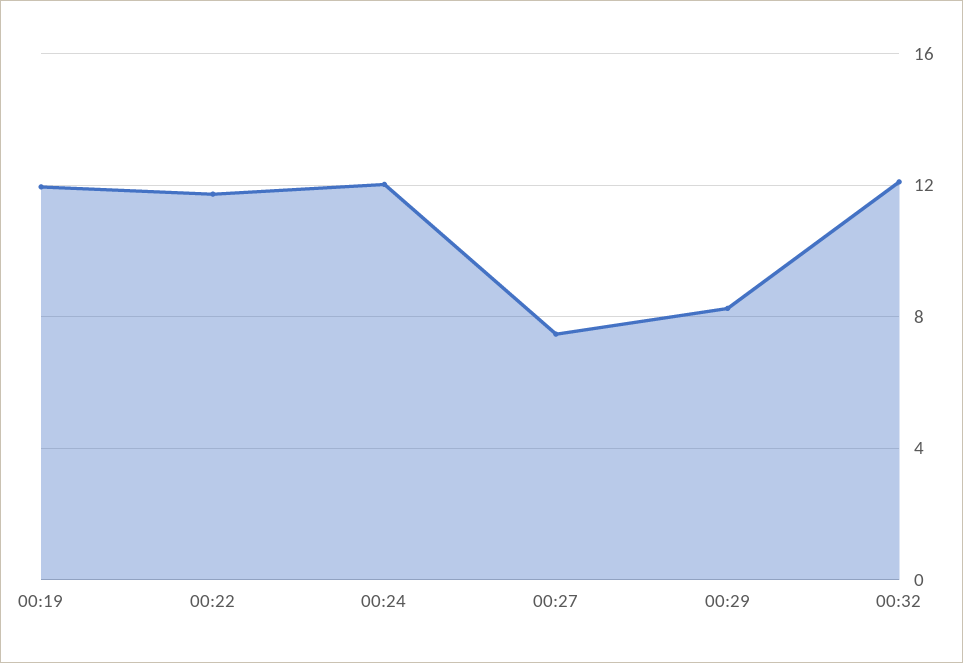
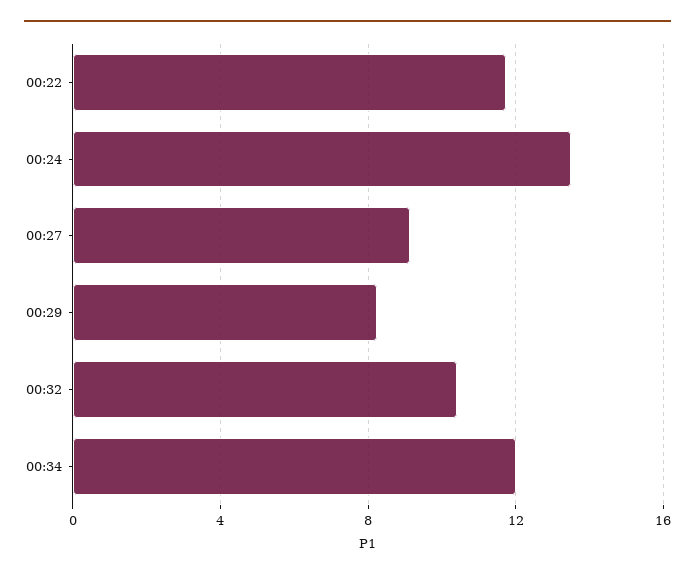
00:19: 12 -> none
00:24: 12 -> 13.5
00:27: 7.5 -> 9
00:32: 12 -> 10.5
00:34: none -> 12

